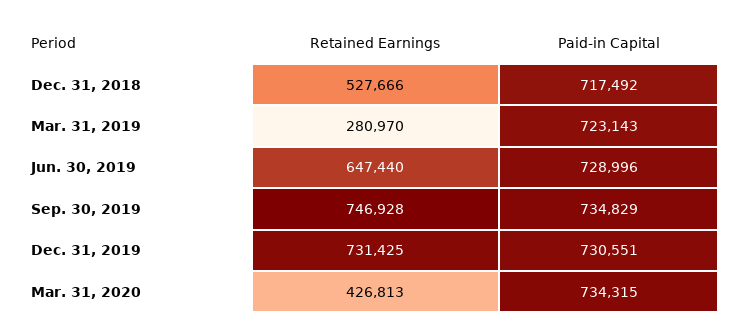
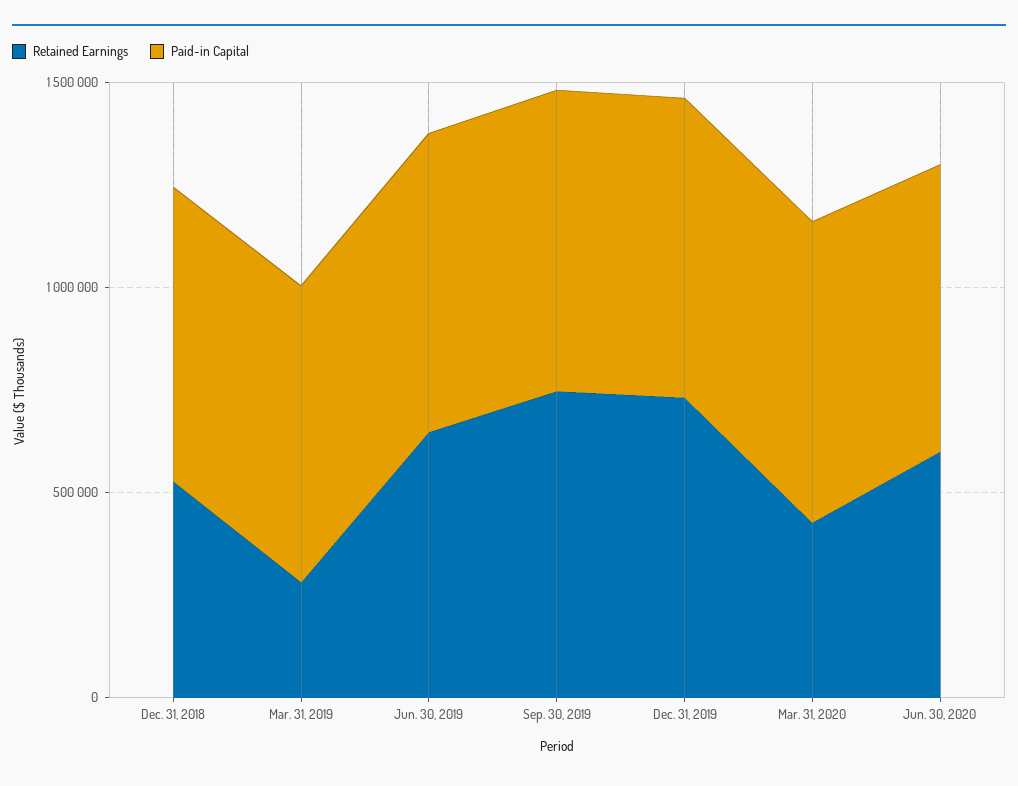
Retained Earnings, Jun. 30, 2020: none -> 600000
Paid-in Capital, Jun. 30, 2020: none -> 700000

